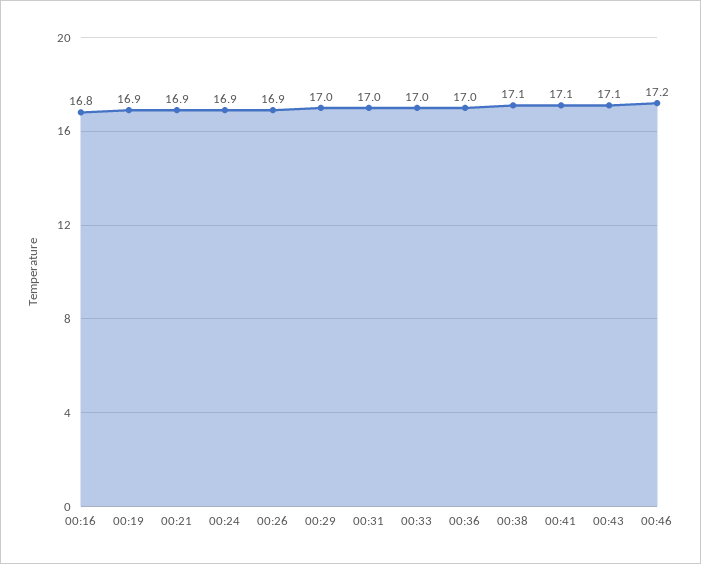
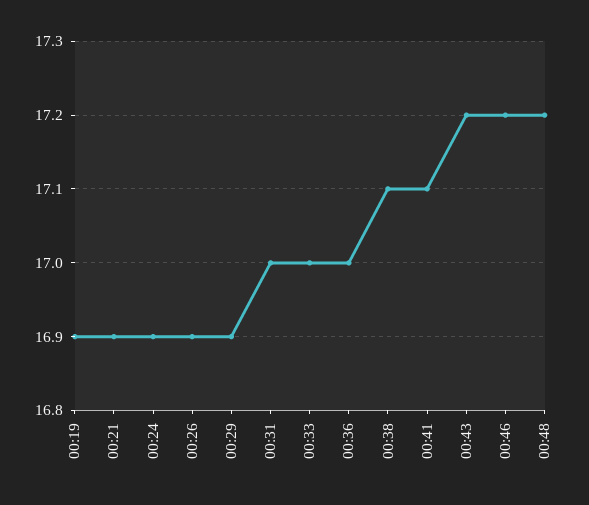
00:16: 16.8 -> none
00:29: 17 -> 16.9
00:43: 17.1 -> 17.2
00:48: none -> 17.2

